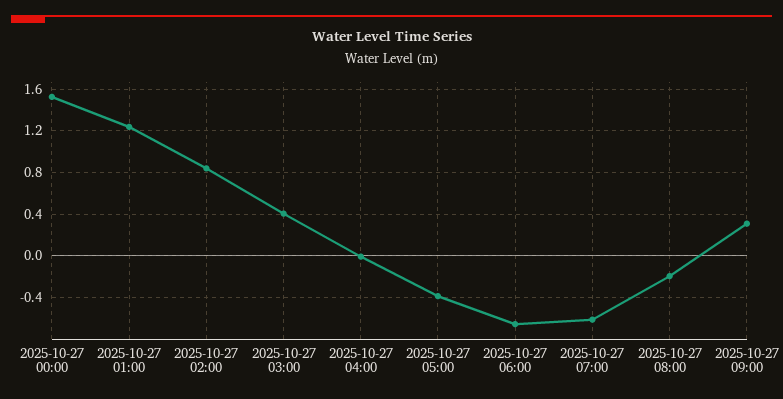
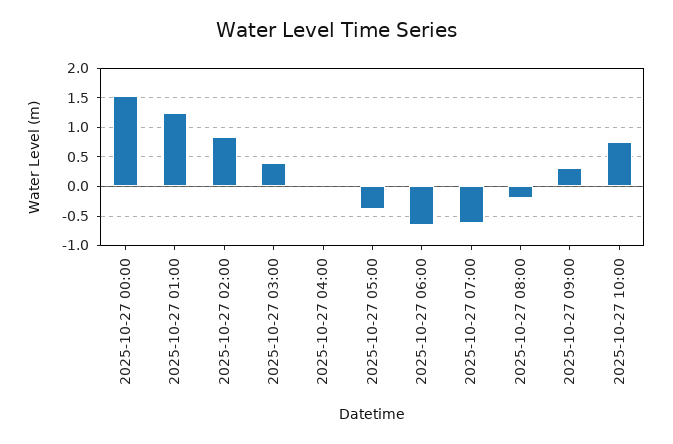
2025-10-27 10:00: none -> 0.75

